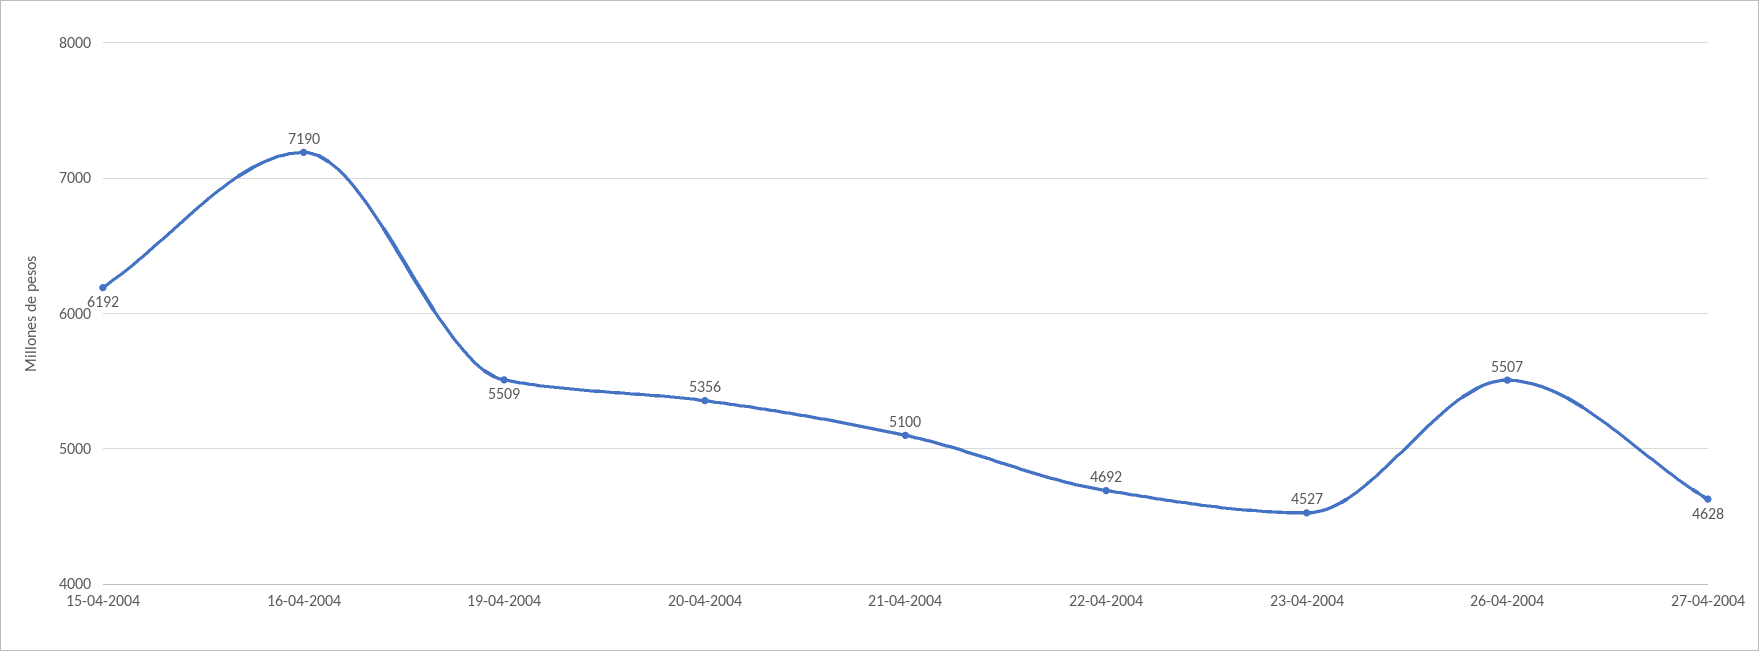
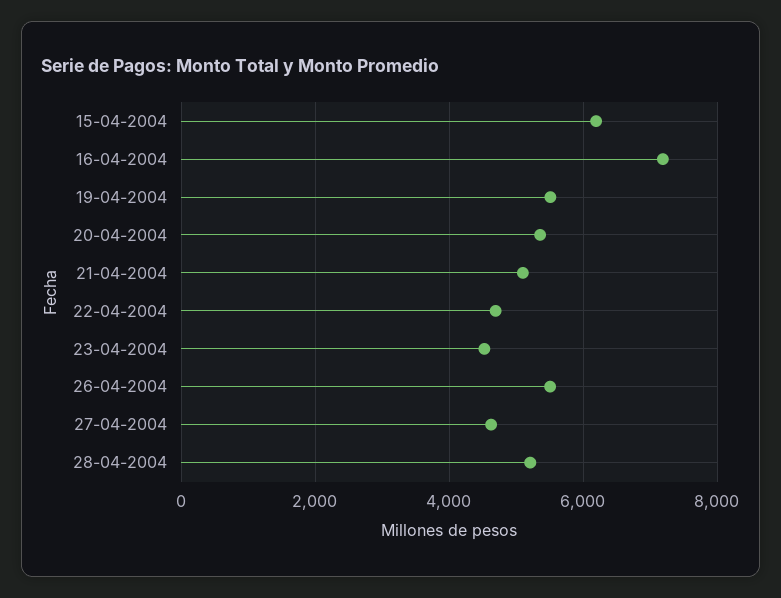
28-04-2004: none -> 5200

